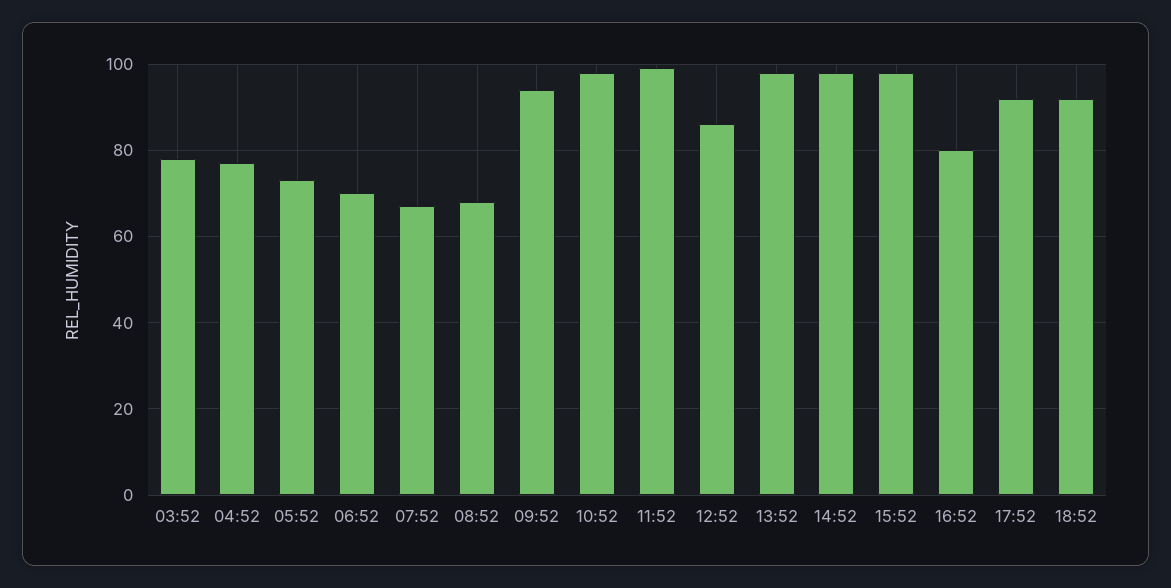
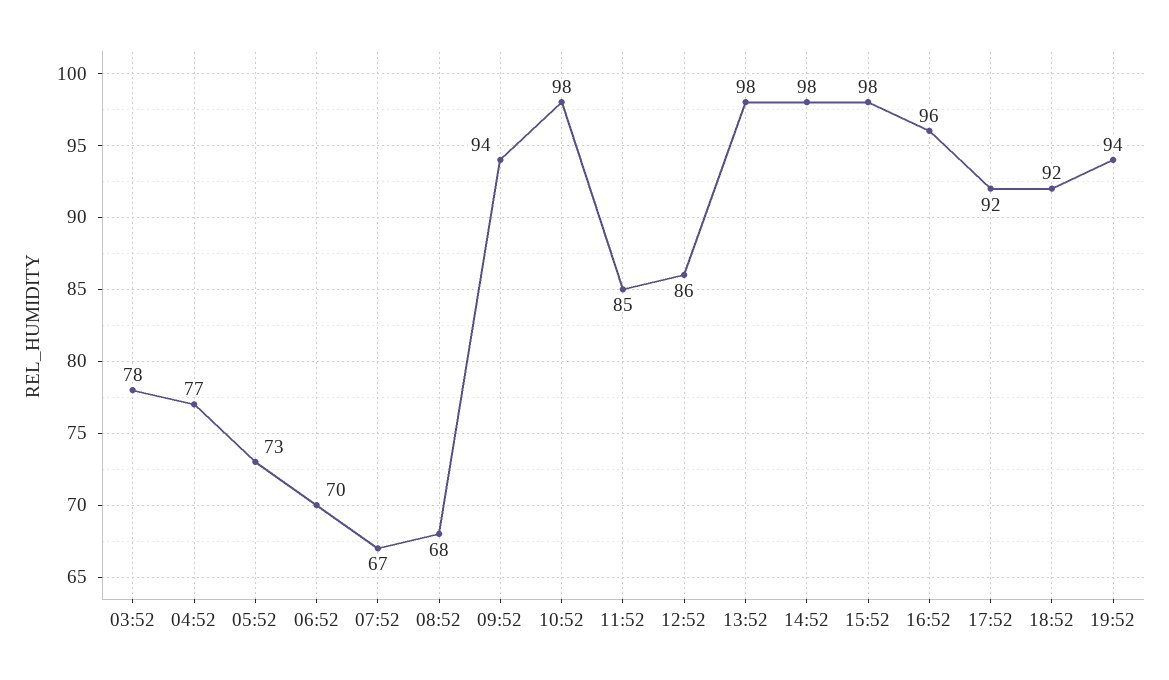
11:52: 100 -> 85
16:52: 80 -> 96
19:52: none -> 94

